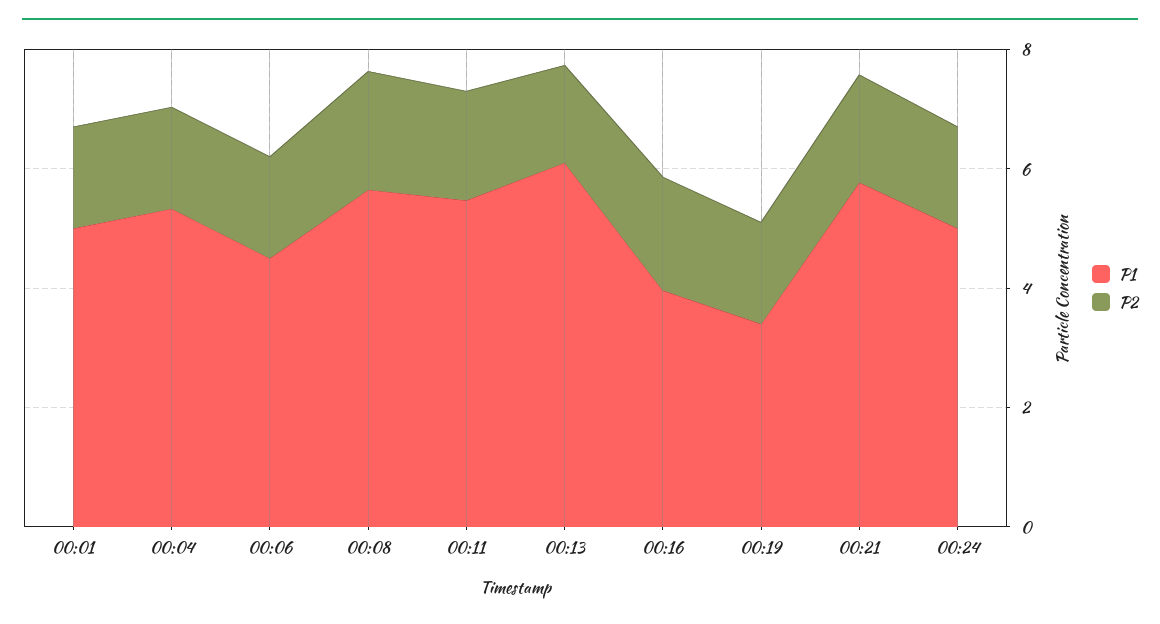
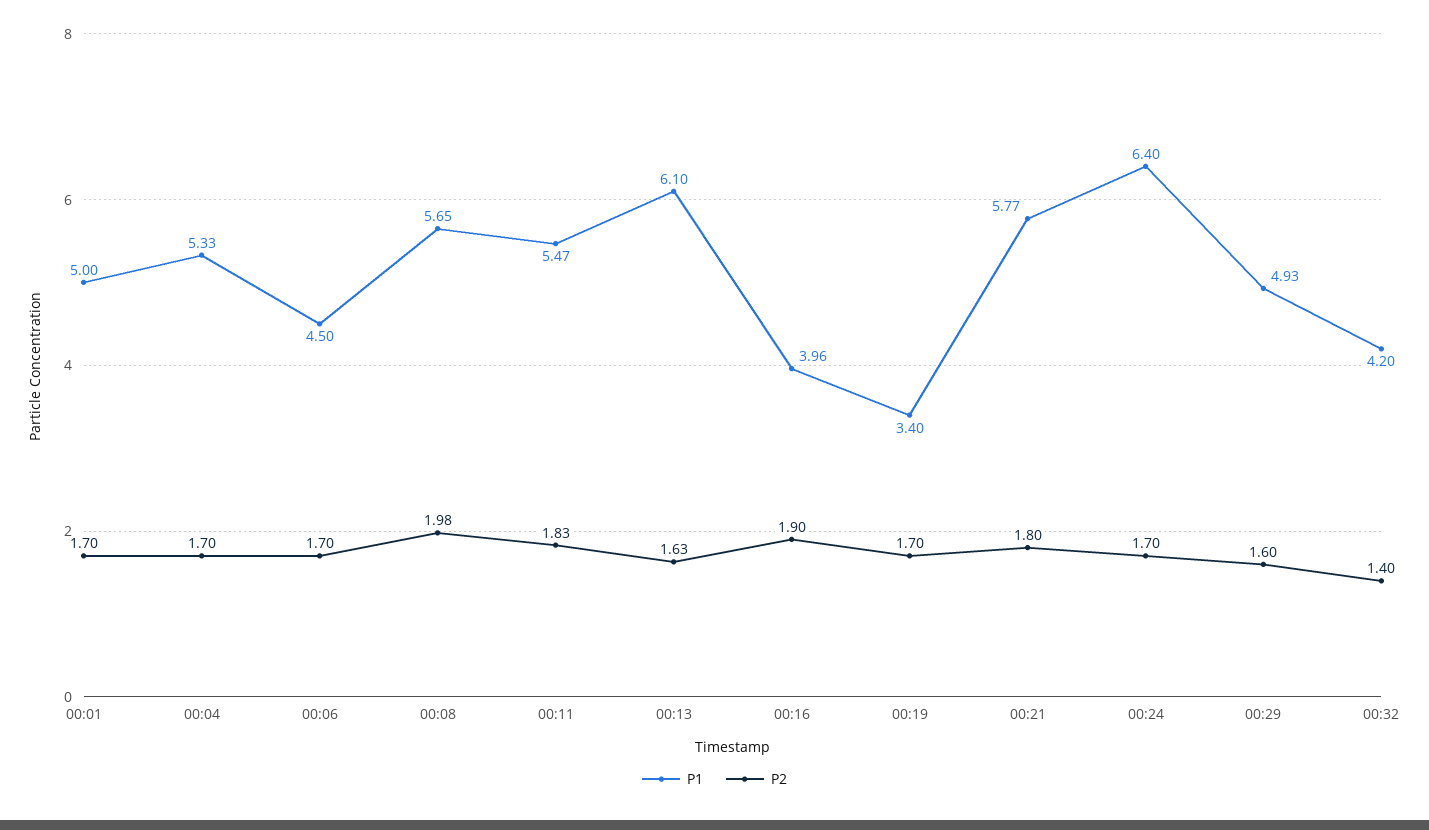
P1, 00:24: 5 -> 6.4
P1, 00:29: none -> 4.93
P2, 00:29: none -> 1.6
P1, 00:32: none -> 4.2
P2, 00:32: none -> 1.4

